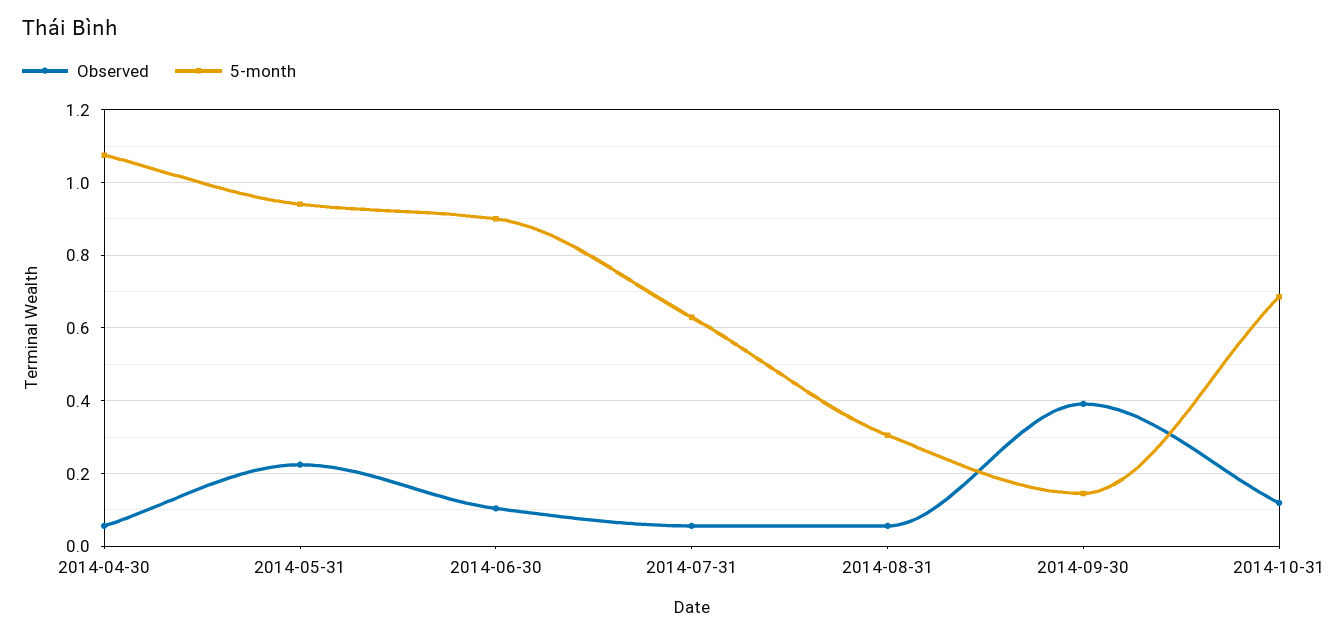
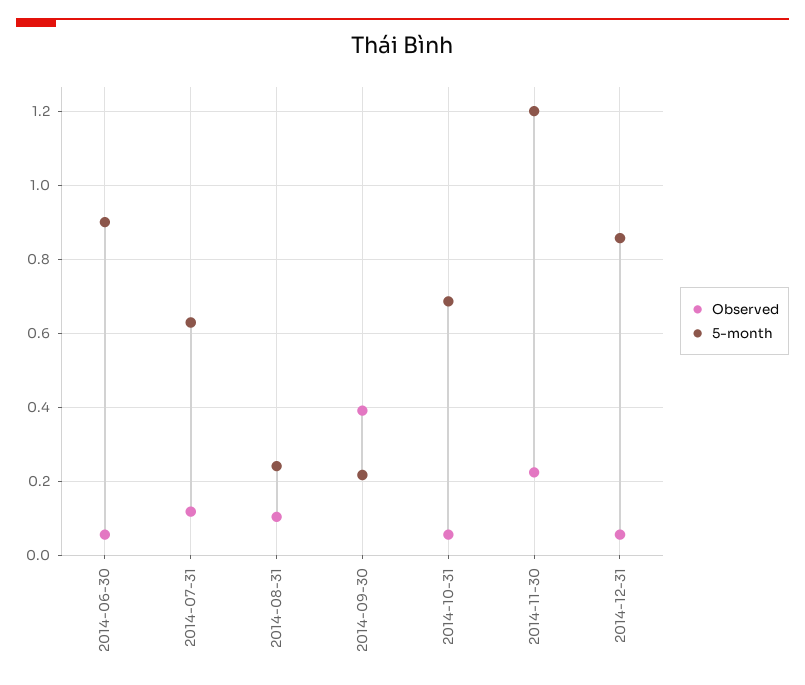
Observed, 2014-04-30: 0.06 -> none
5-month, 2014-04-30: 1.08 -> none
Observed, 2014-05-31: 0.22 -> none
5-month, 2014-05-31: 0.94 -> none
Observed, 2014-06-30: 0.1 -> 0.06
Observed, 2014-07-31: 0.06 -> 0.12
Observed, 2014-08-31: 0.06 -> 0.1
5-month, 2014-08-31: 0.3 -> 0.24
5-month, 2014-09-30: 0.14 -> 0.22
Observed, 2014-10-31: 0.12 -> 0.06
Observed, 2014-11-30: none -> 0.22
5-month, 2014-11-30: none -> 1.2
Observed, 2014-12-31: none -> 0.06
5-month, 2014-12-31: none -> 0.86

